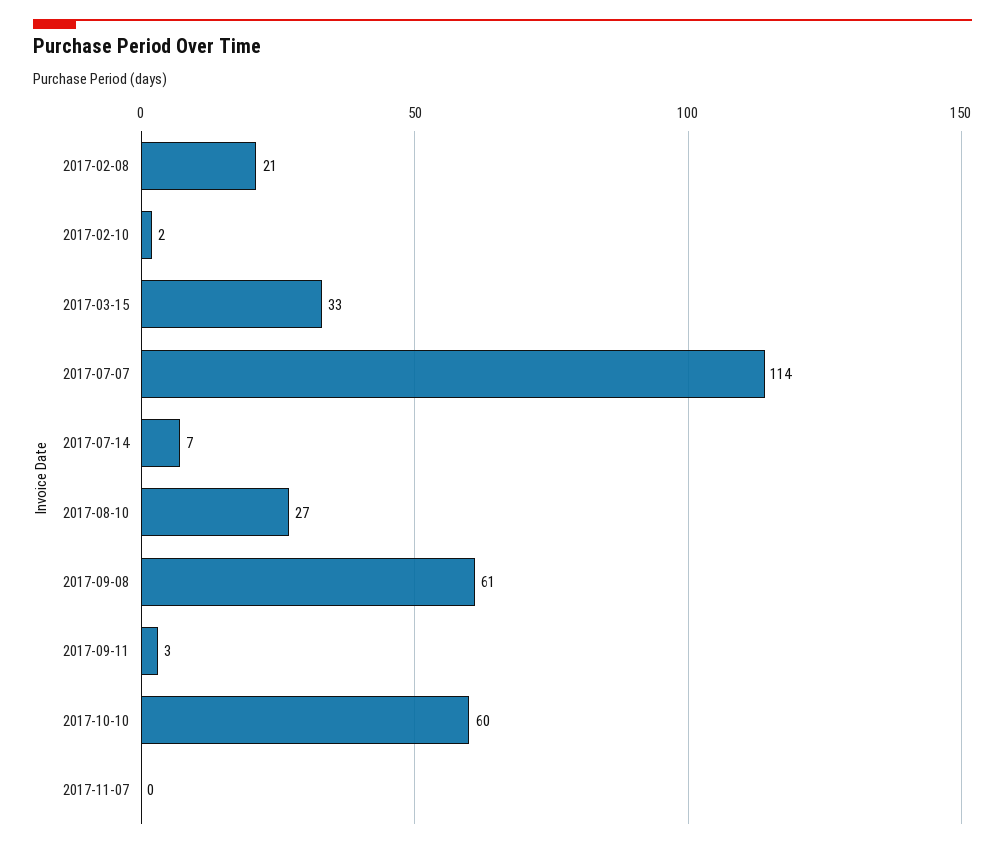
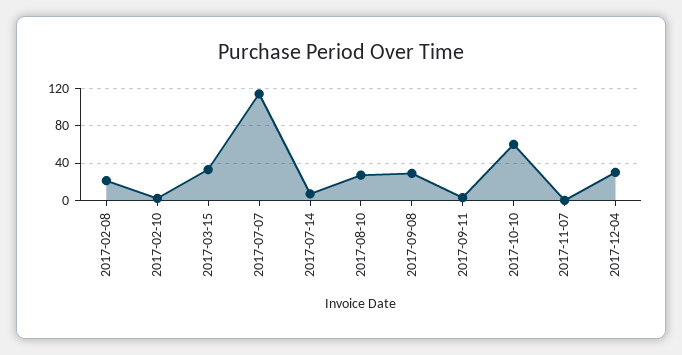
2017-09-08: 61 -> 30
2017-12-04: none -> 30

